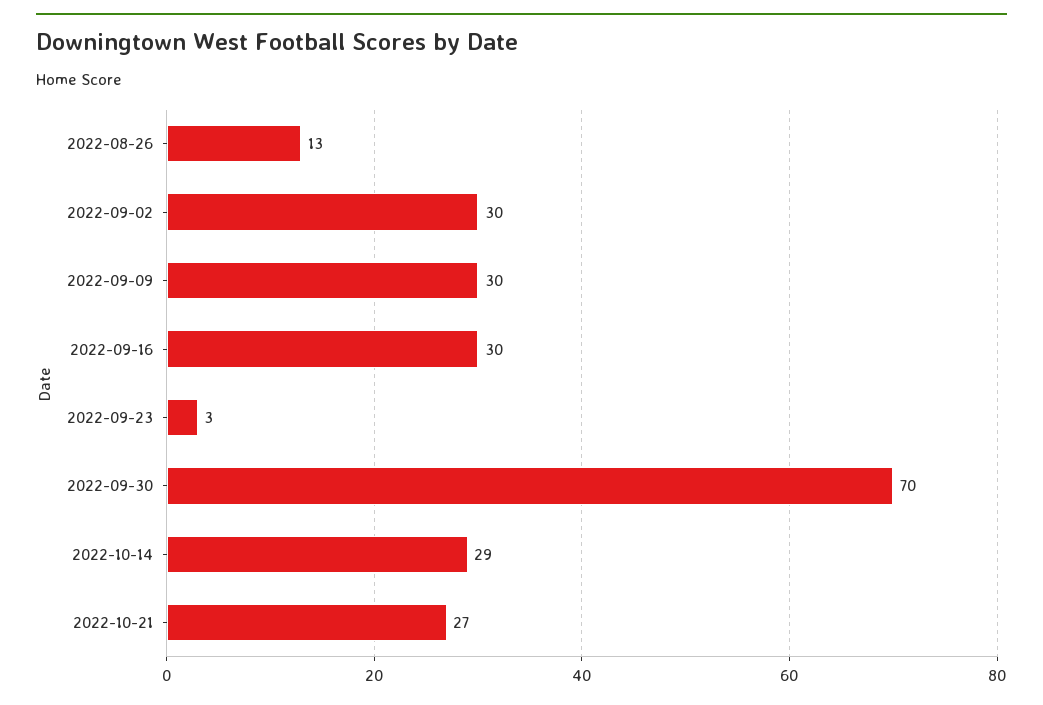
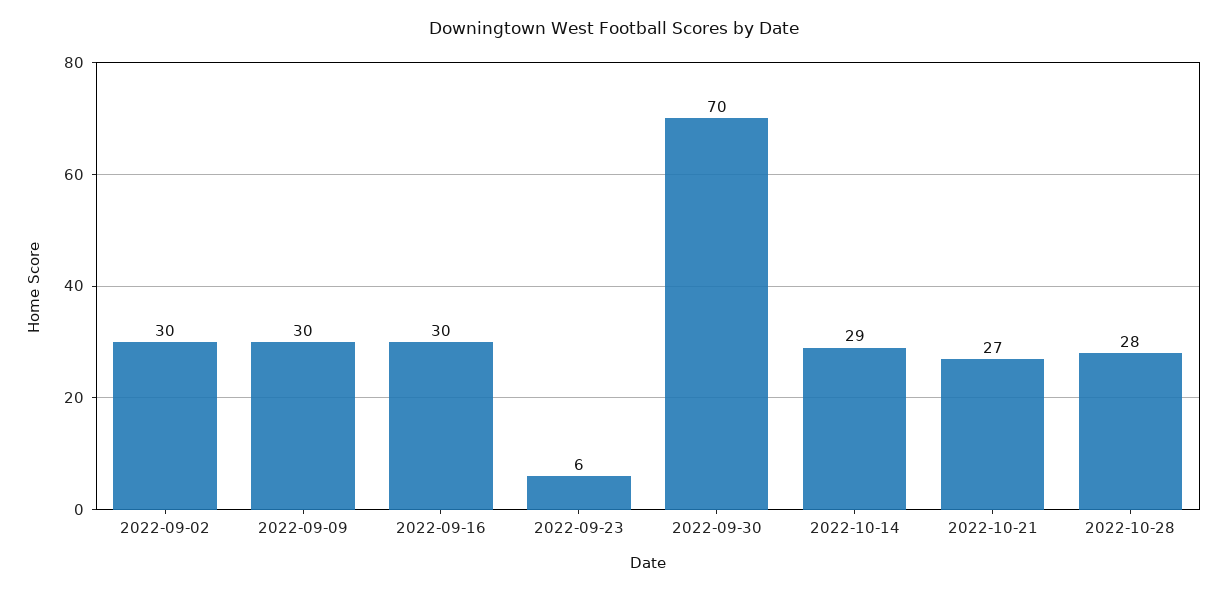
2022-08-26: 13 -> none
2022-09-23: 3 -> 6
2022-10-28: none -> 28

